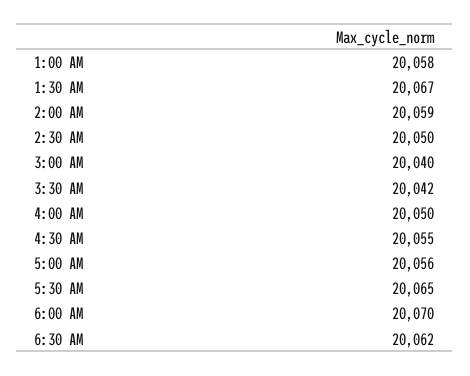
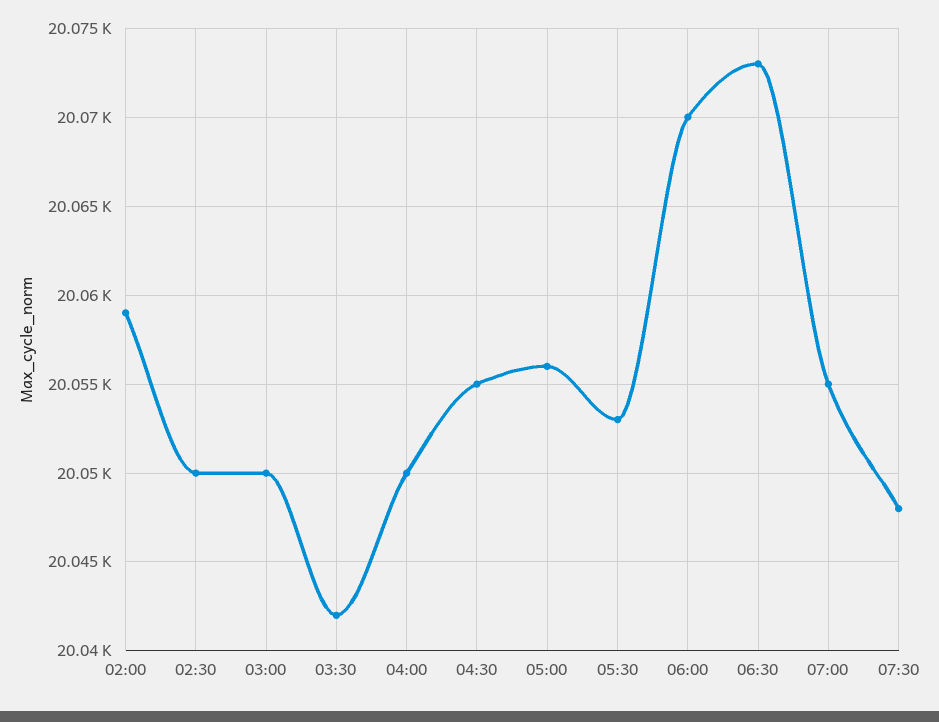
1:00 AM: 20058 -> none
1:30 AM: 20067 -> none
3:00 AM: 20040 -> 20050
5:30 AM: 20065 -> 20053
6:30 AM: 20062 -> 20073
07:00: none -> 20055
07:30: none -> 20048

